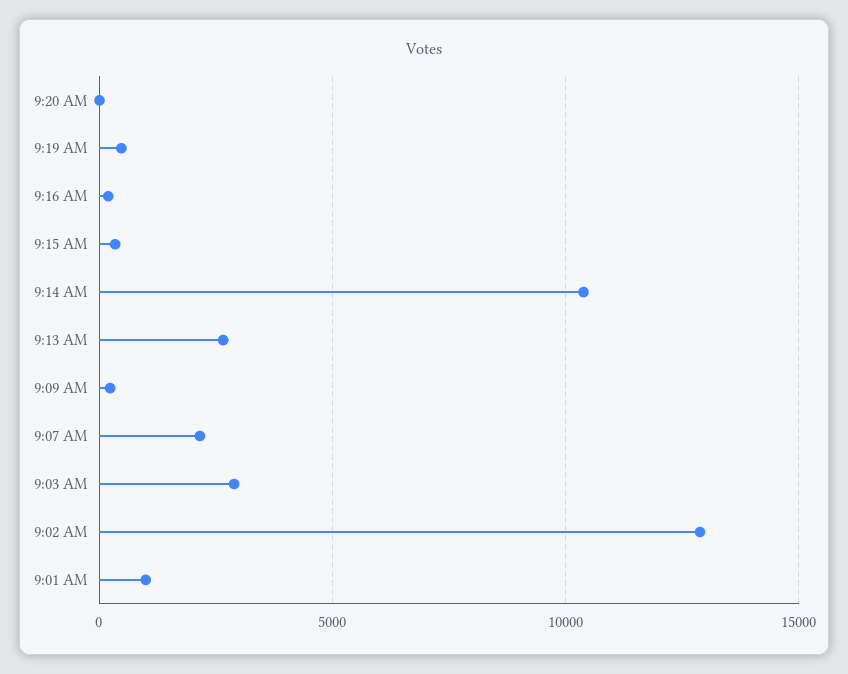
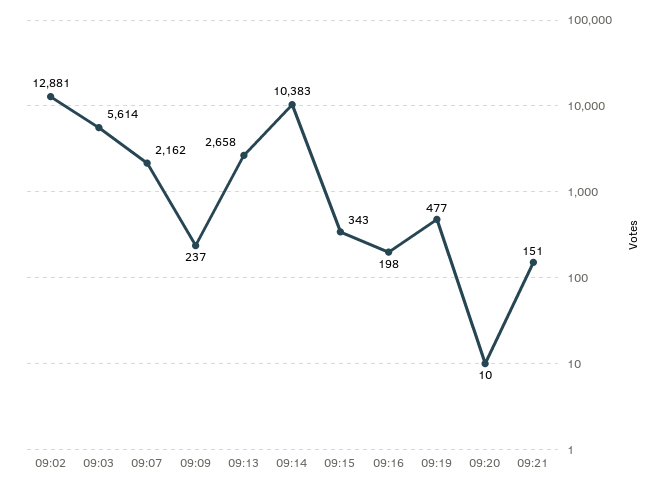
9:03 AM: 3000 -> 5614
9:01 AM: 1000 -> none
09:21: none -> 151

